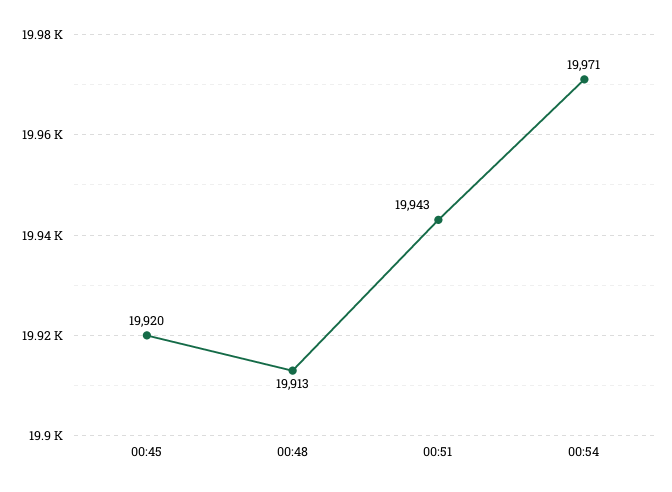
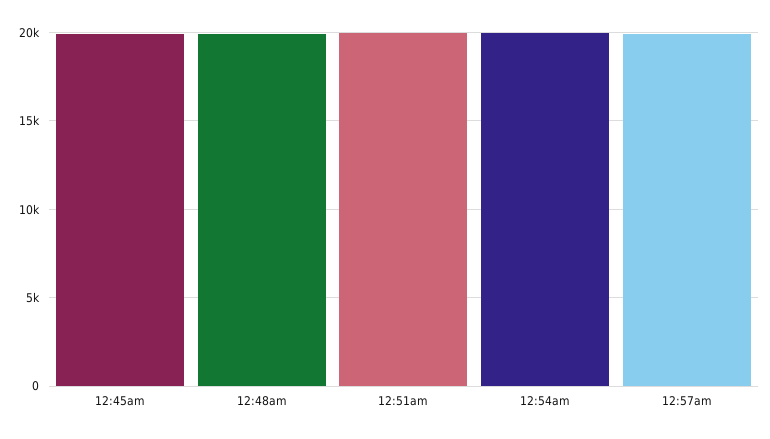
12:57am: none -> 20000

